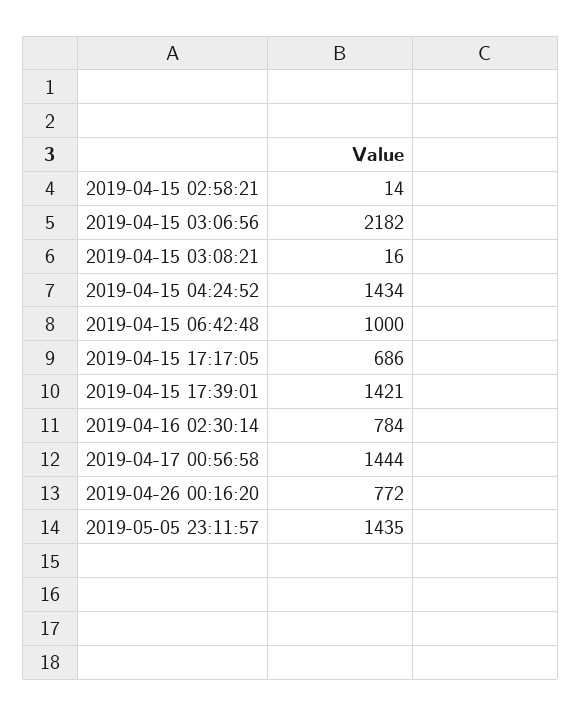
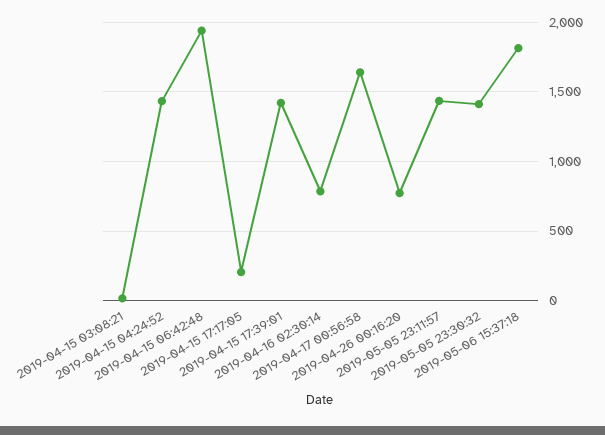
2019-04-15 02:58:21: 14 -> none
2019-04-15 03:06:56: 2182 -> none
2019-04-15 06:42:48: 1000 -> 1950
2019-04-15 17:17:05: 686 -> 200
2019-04-17 00:56:58: 1444 -> 1650
2019-05-05 23:30:32: none -> 1400
2019-05-06 15:37:18: none -> 1800

